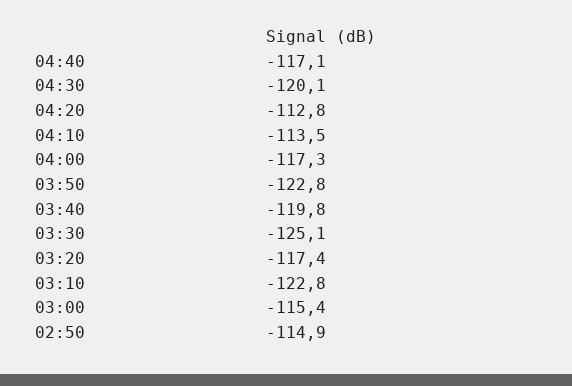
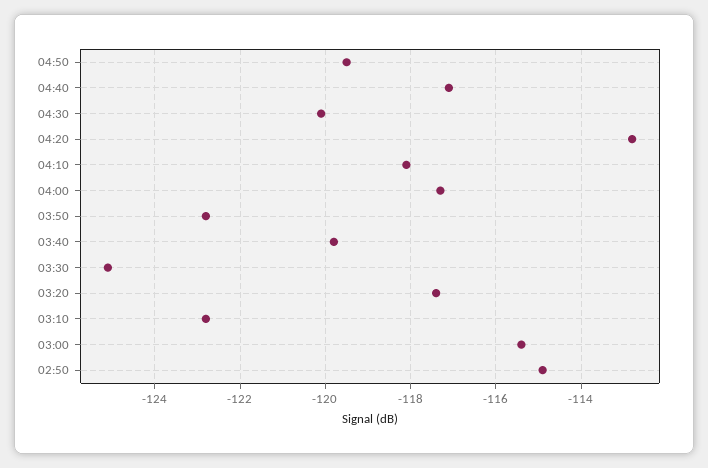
04:10: -113.5 -> -118
04:50: none -> -119.5

